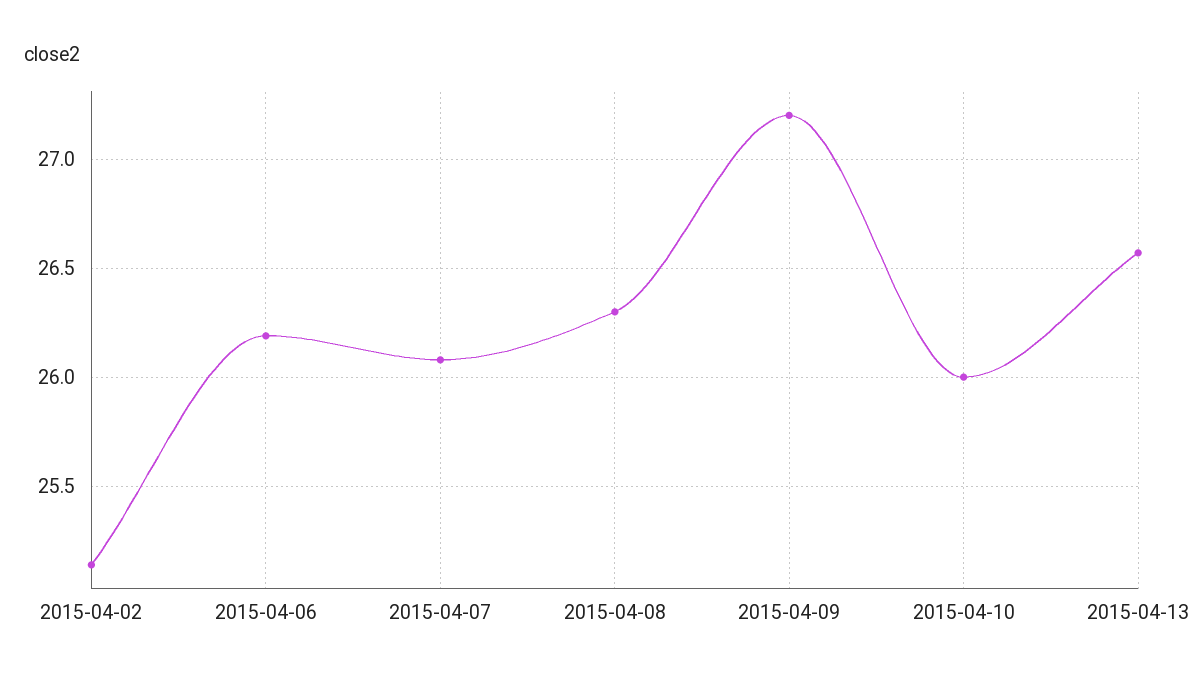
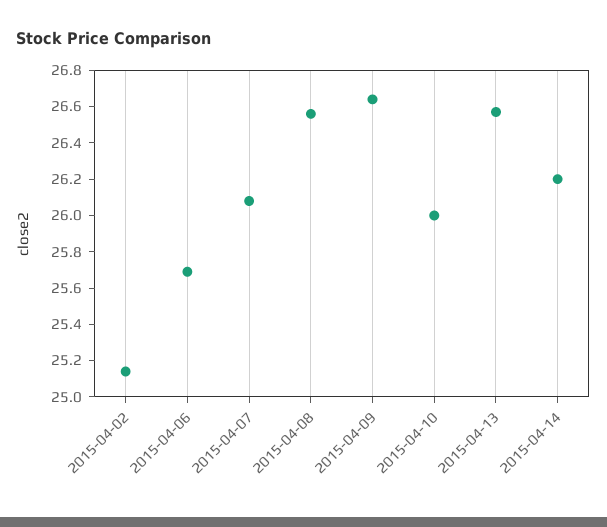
2015-04-06: 26.2 -> 25.7
2015-04-08: 26.3 -> 26.55
2015-04-09: 27.2 -> 26.65
2015-04-14: none -> 26.2

